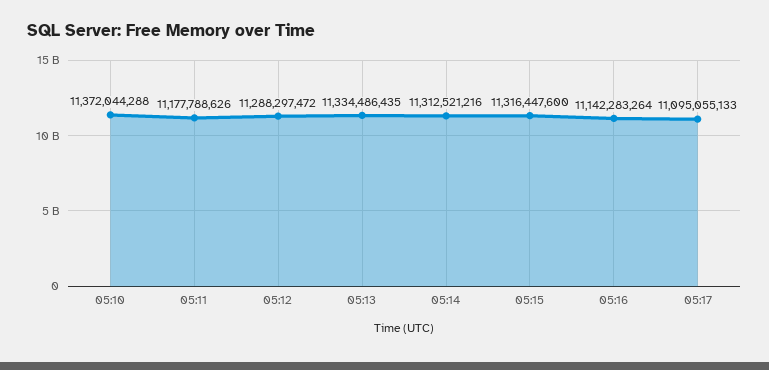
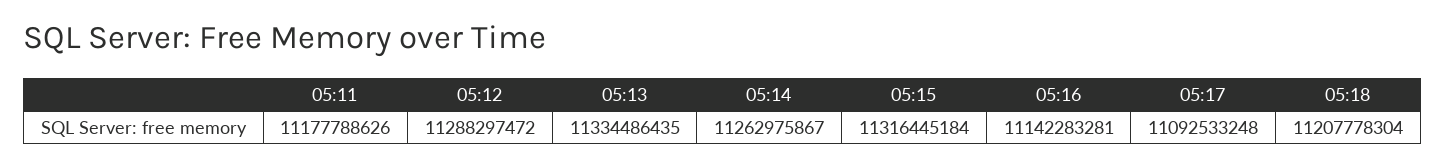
05:10: 11372044288 -> none
05:14: 11312521216 -> 11262975867
05:15: 11316447600 -> 11316445184
05:16: 11142283264 -> 11142283281
05:17: 11095055133 -> 11092533248
05:18: none -> 11207778304

